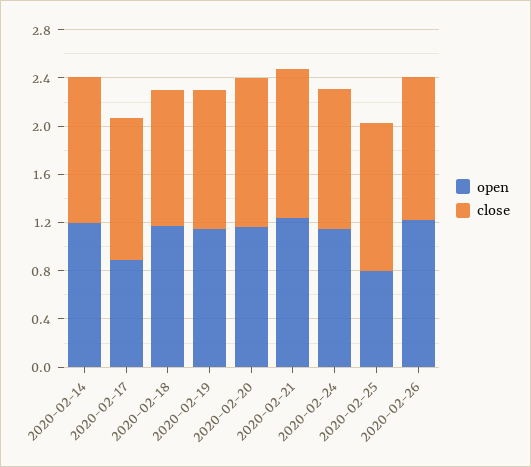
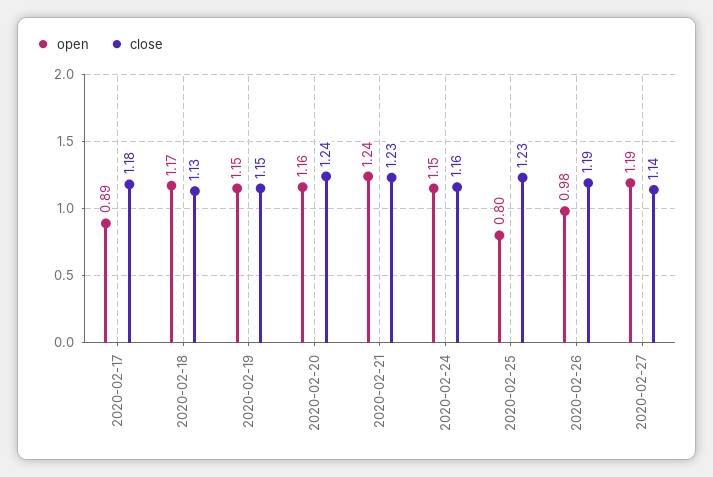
open, 2020-02-14: 1.2 -> none
close, 2020-02-14: 1.2 -> none
open, 2020-02-26: 1.2 -> 0.98
open, 2020-02-27: none -> 1.19
close, 2020-02-27: none -> 1.14

